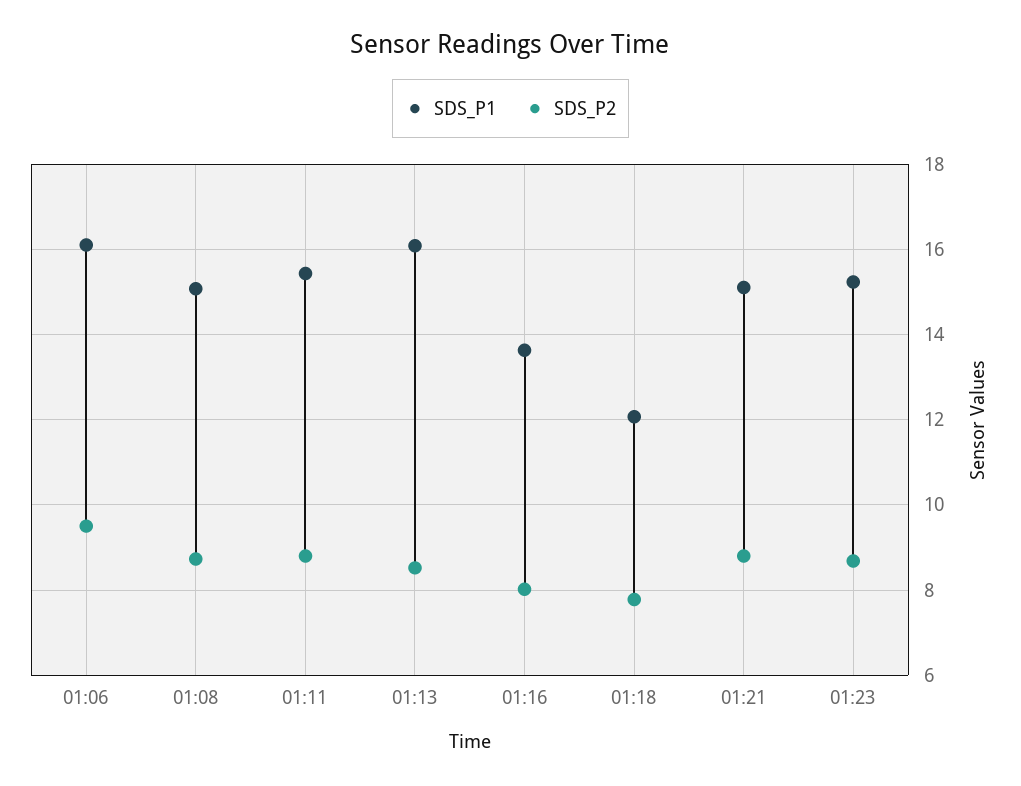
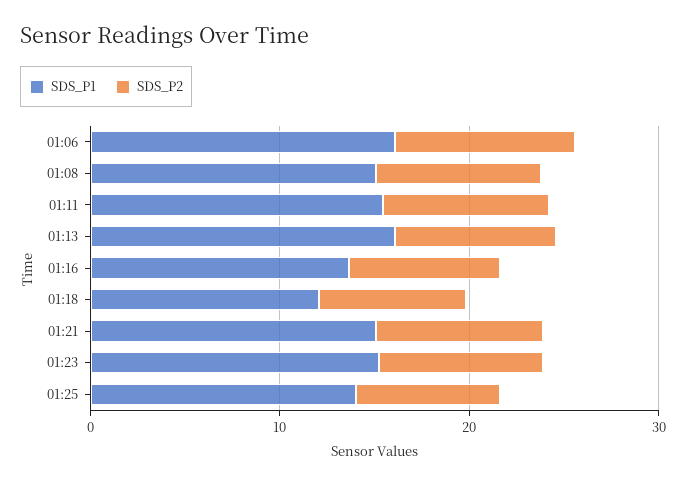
SDS_P1, 01:25: none -> 14
SDS_P2, 01:25: none -> 8

